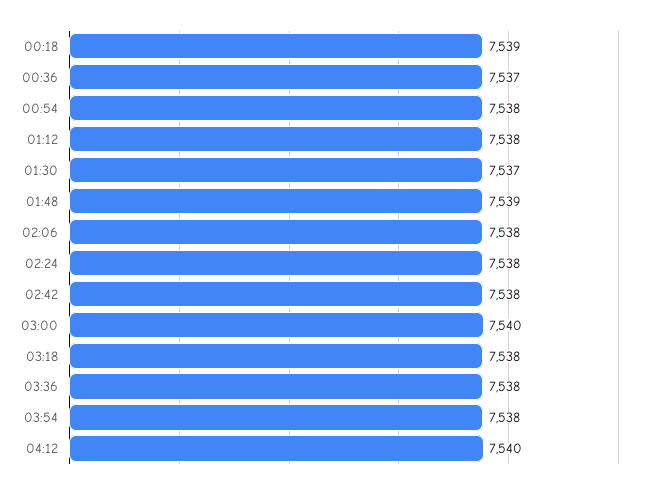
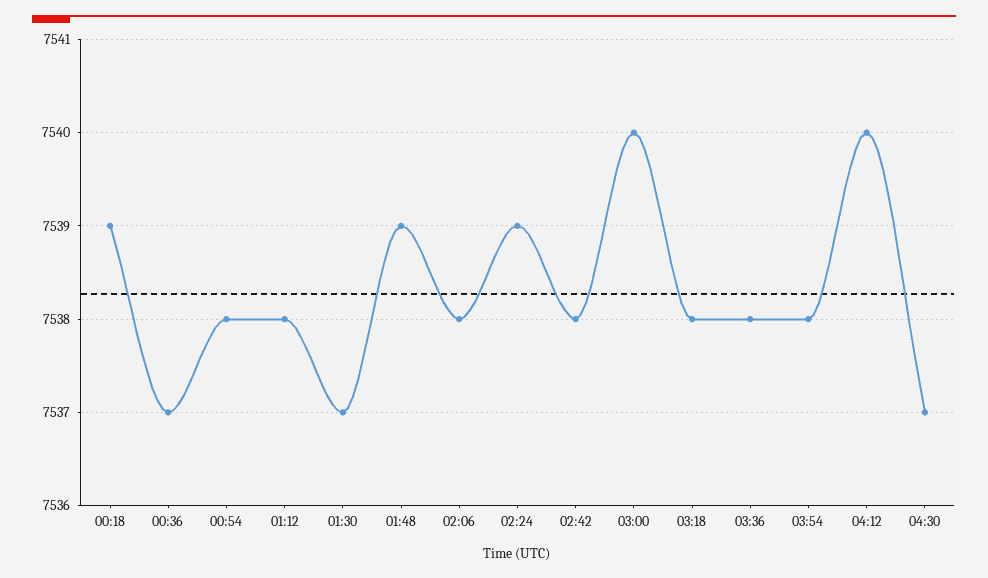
02:24: 7538 -> 7539
04:30: none -> 7537

